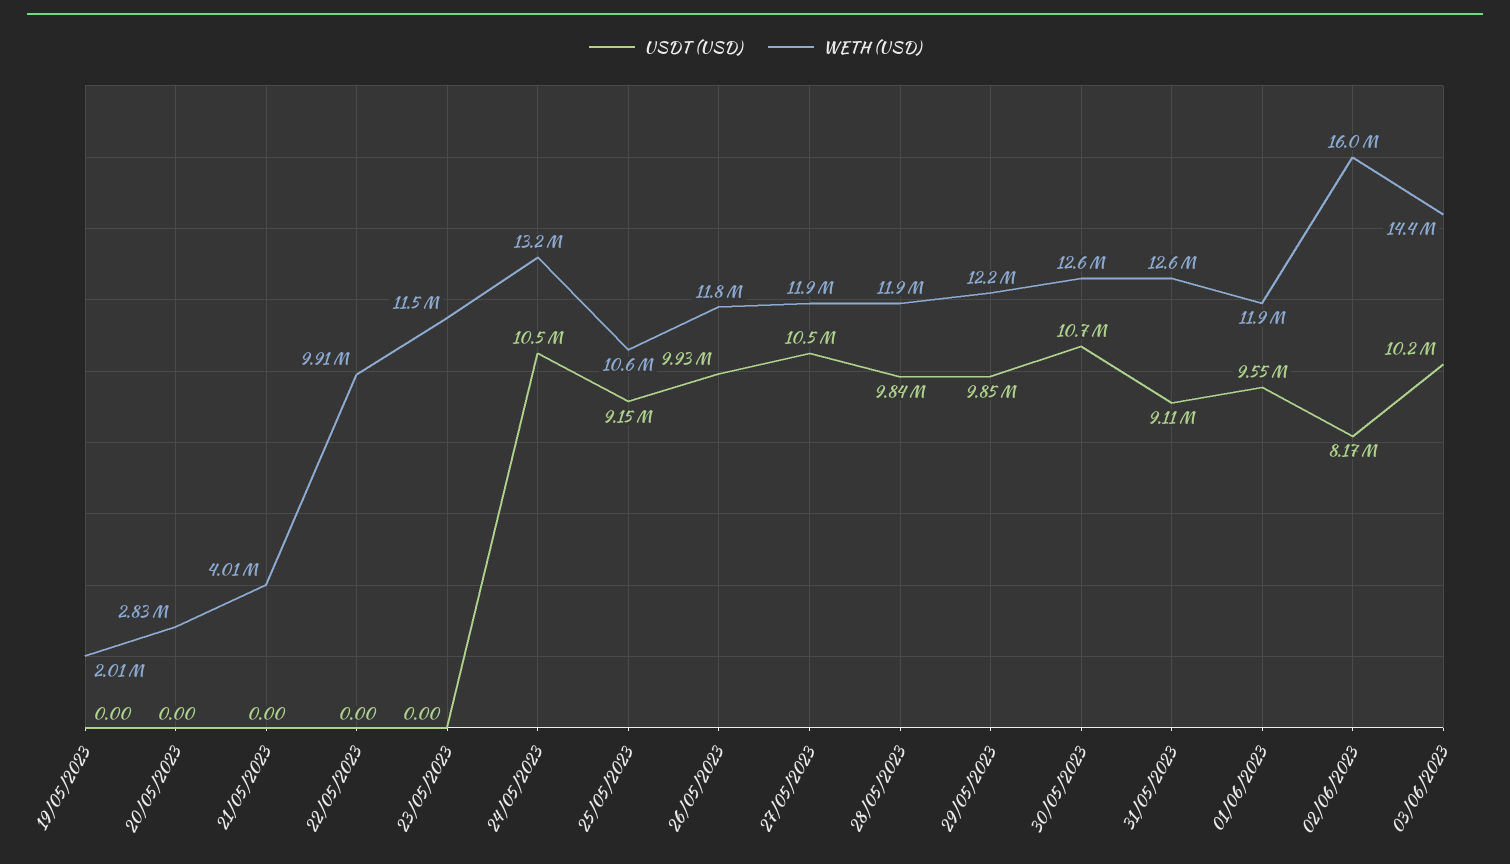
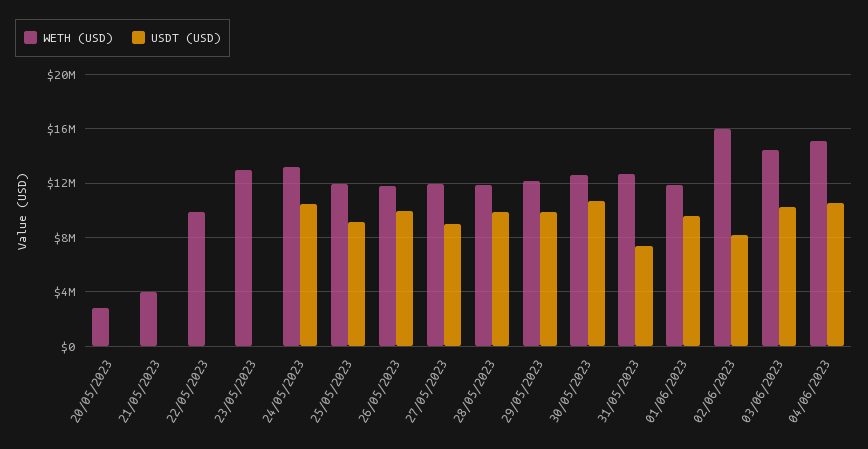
USDT (USD), 19/05/2023: 0 -> none
WETH (USD), 19/05/2023: 2010000 -> none
WETH (USD), 23/05/2023: 11500000 -> 13000000
WETH (USD), 25/05/2023: 10600000 -> 12000000
USDT (USD), 27/05/2023: 10500000 -> 9000000
USDT (USD), 31/05/2023: 9110000 -> 7500000
WETH (USD), 04/06/2023: none -> 15000000
USDT (USD), 04/06/2023: none -> 10500000

